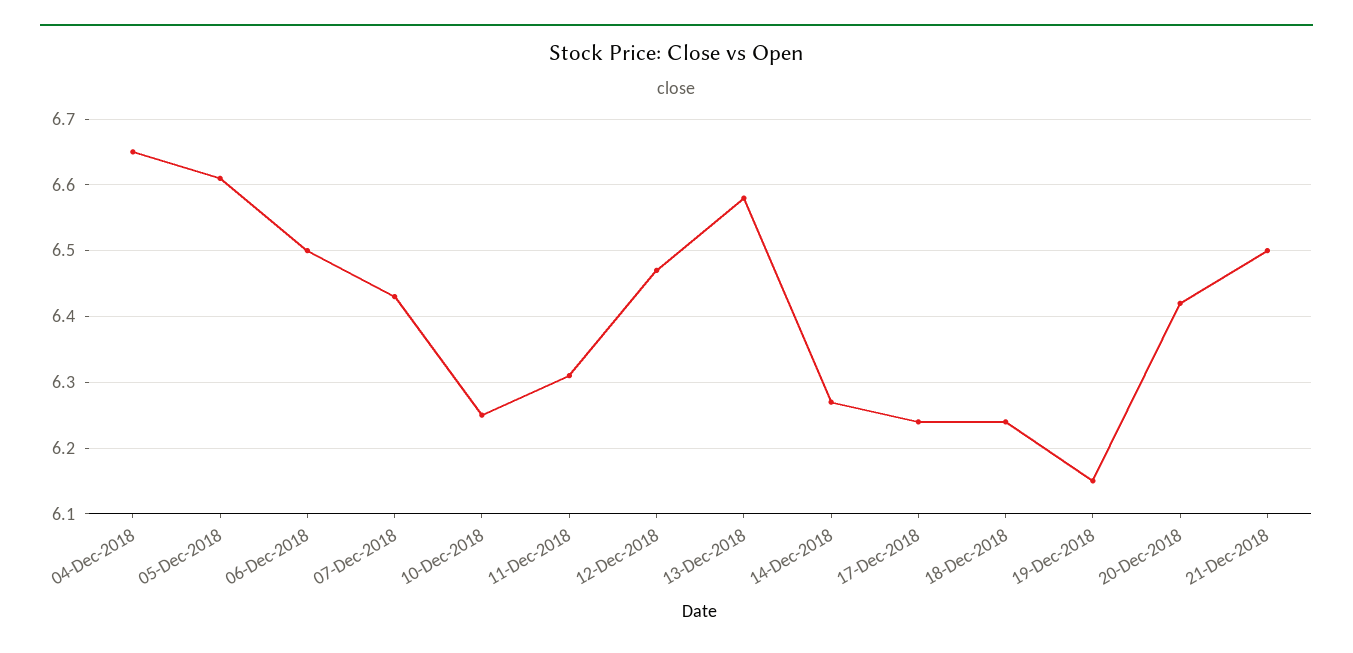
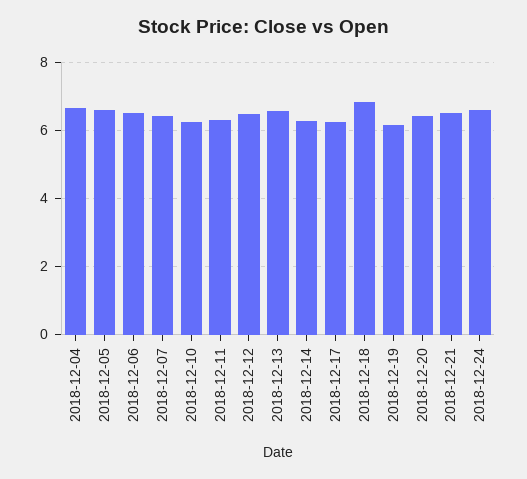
18-Dec-2018: 6.24 -> 6.8
2018-12-24: none -> 6.6

